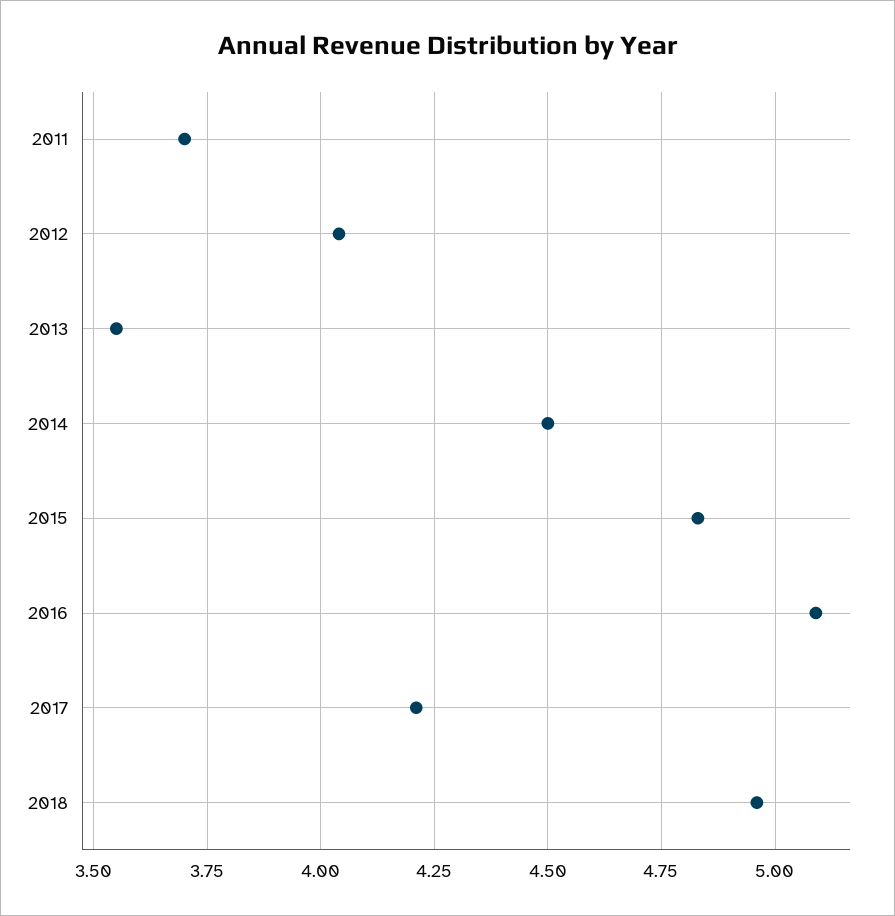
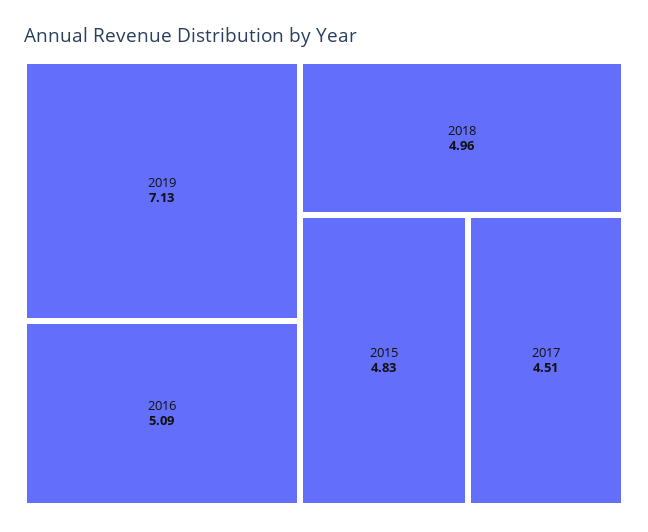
2011: 3.7 -> none
2012: 4.05 -> none
2013: 3.55 -> none
2014: 4.5 -> none
2017: 4.2 -> 4.51
2019: none -> 7.13

